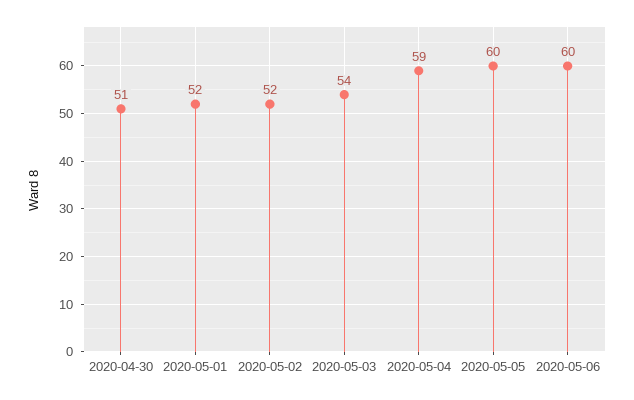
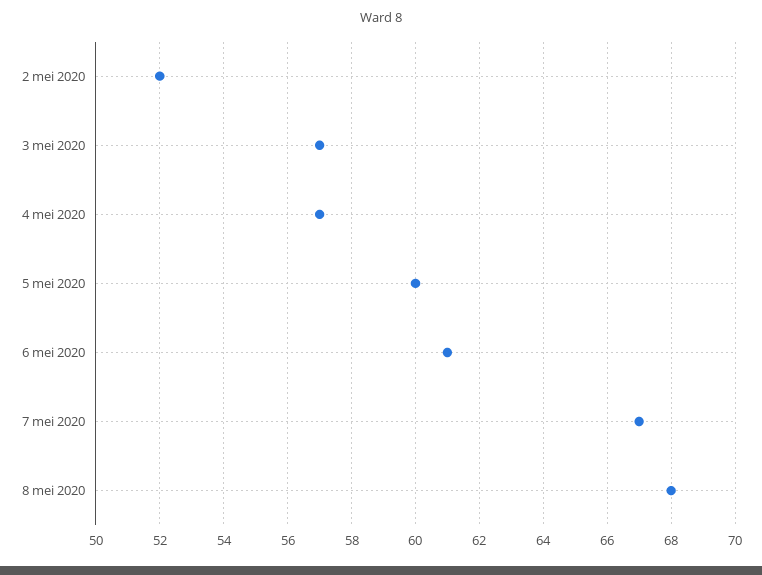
2020-04-30: 51 -> none
2020-05-01: 52 -> none
2020-05-03: 54 -> 57
2020-05-04: 59 -> 57
2020-05-06: 60 -> 61
7 mei 2020: none -> 67
8 mei 2020: none -> 68

